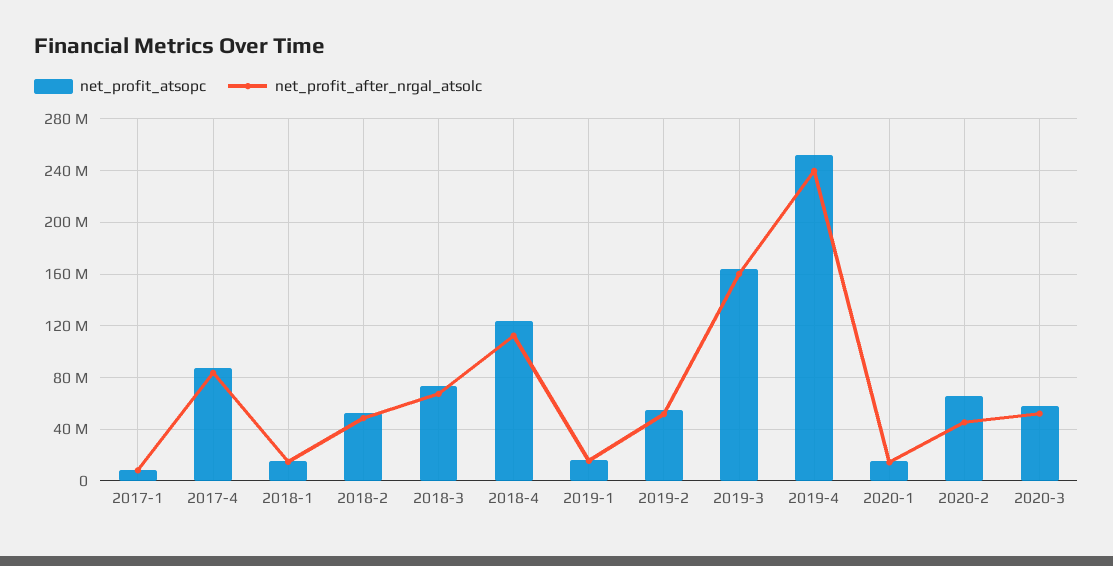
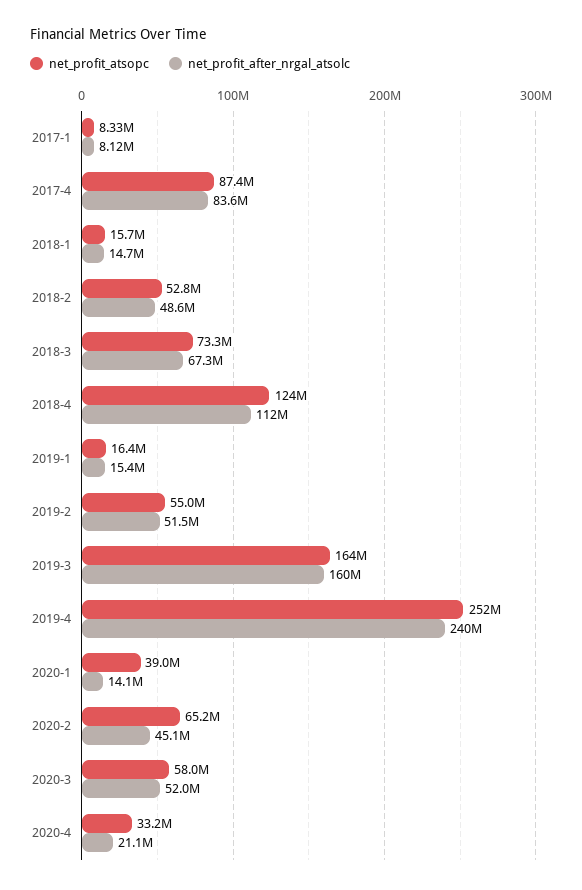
net_profit_atsopc, 2020-1: 15000000 -> 39000000
net_profit_atsopc, 2020-4: none -> 33200000
net_profit_after_nrgal_atsolc, 2020-4: none -> 21100000

